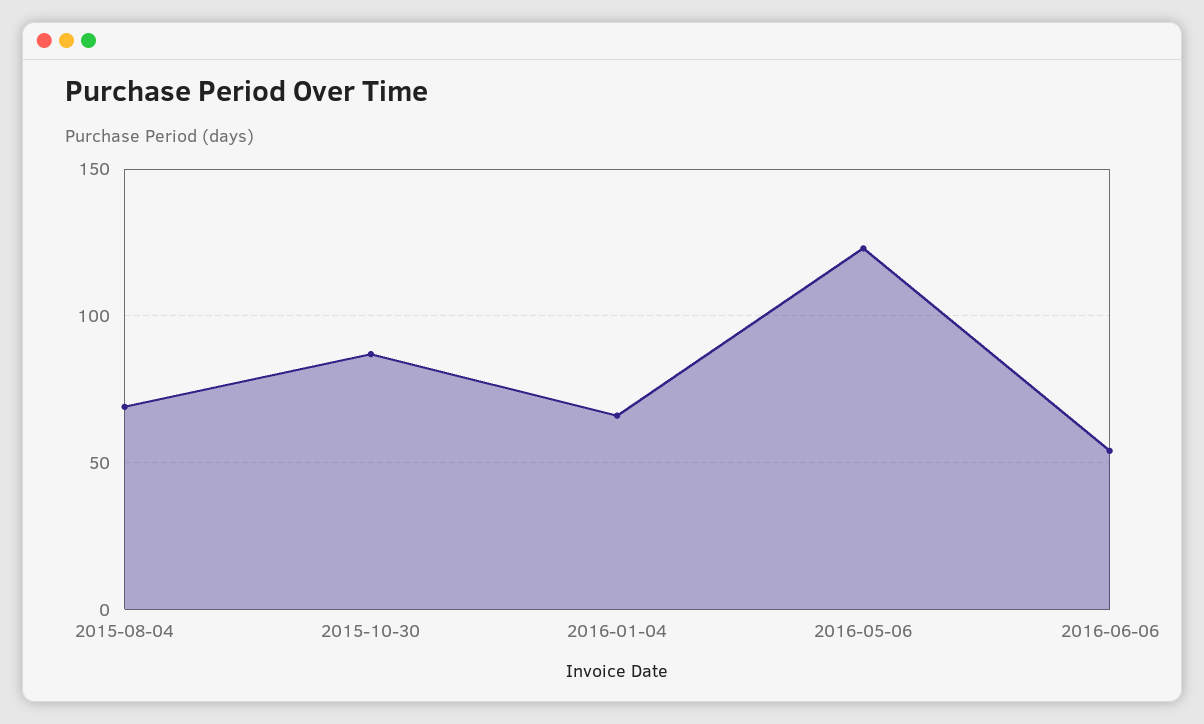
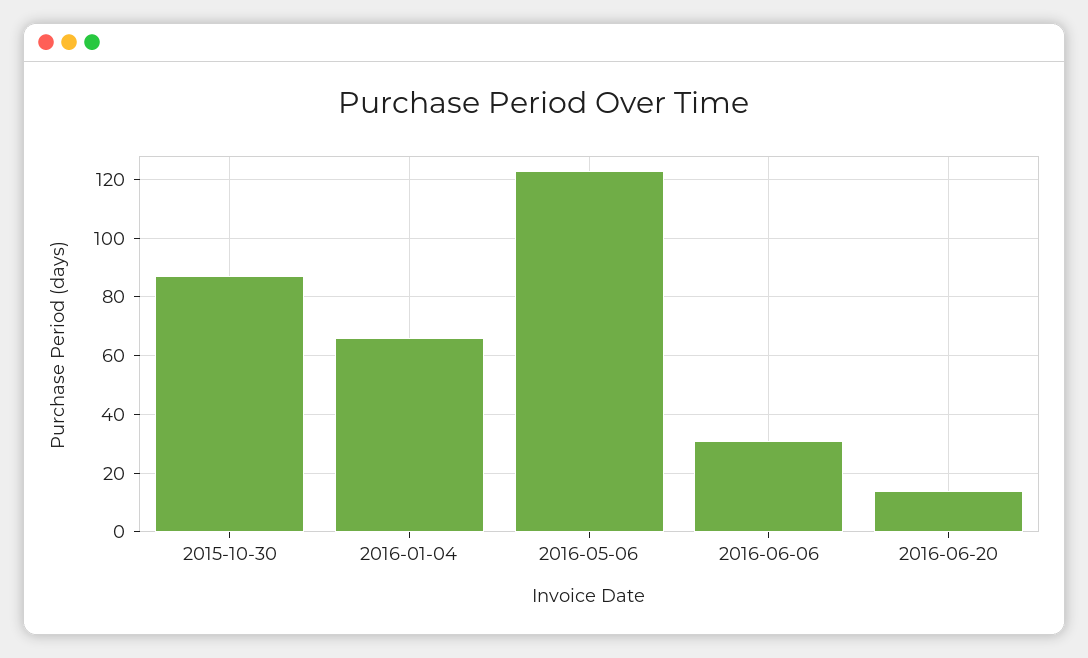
2015-08-04: 70 -> none
2016-06-06: 55 -> 30
2016-06-20: none -> 15

